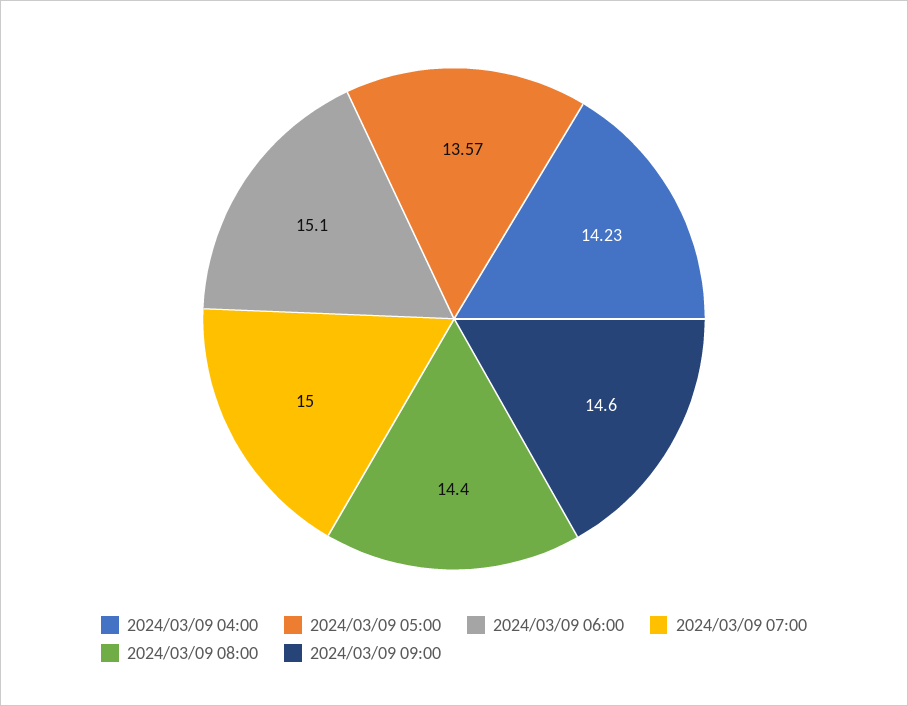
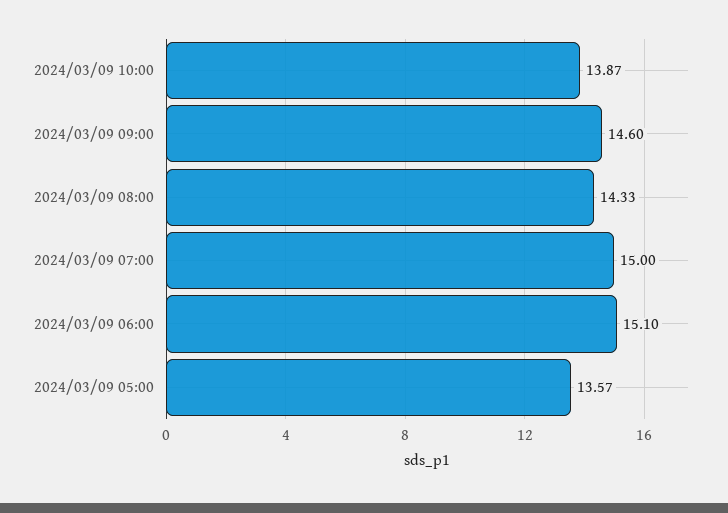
2024/03/09 04:00: 14.23 -> none
2024/03/09 08:00: 14.4 -> 14.33
2024/03/09 10:00: none -> 13.87

